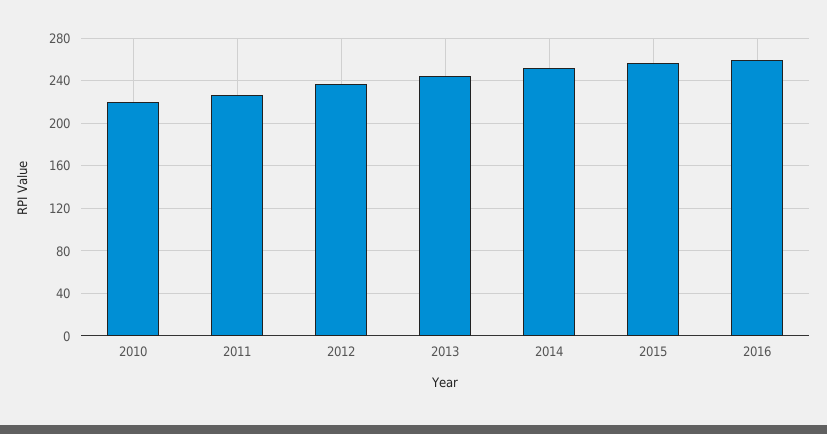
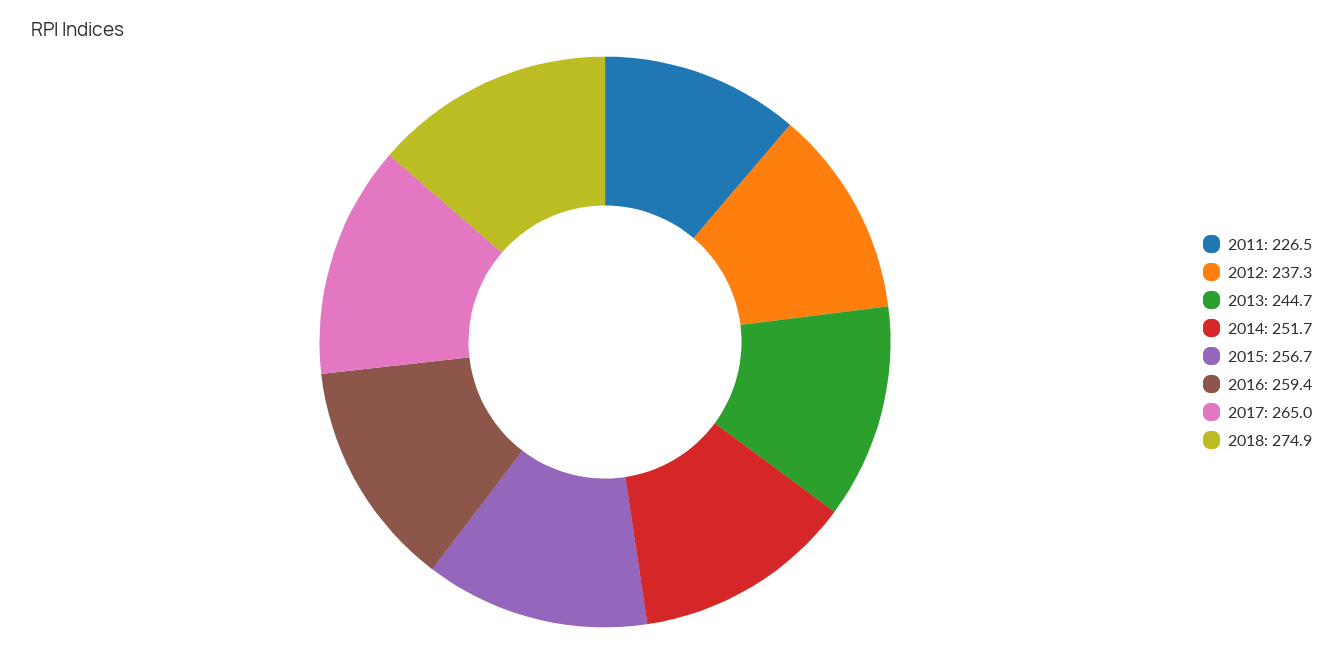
2010: 220 -> none
2017: none -> 265
2018: none -> 274.9

